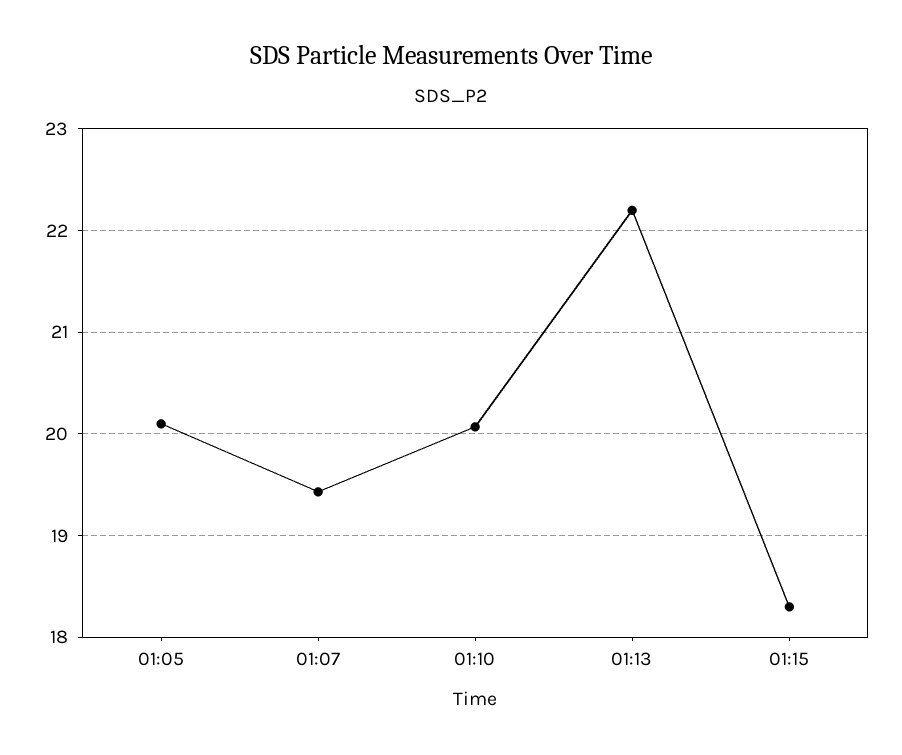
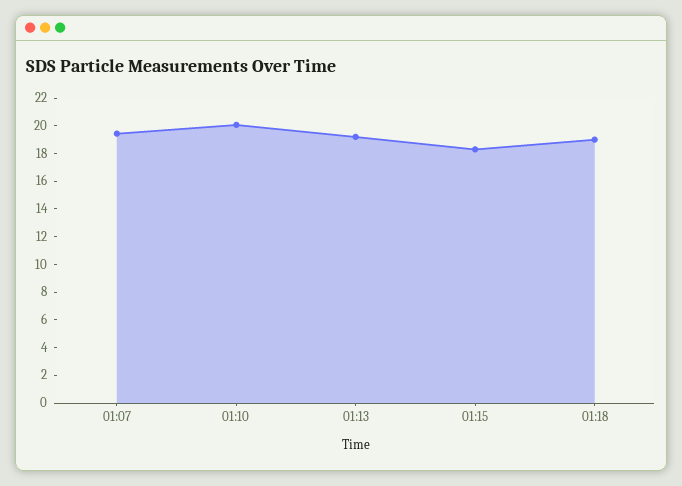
01:05: 20.1 -> none
01:13: 22.2 -> 19
01:18: none -> 19

